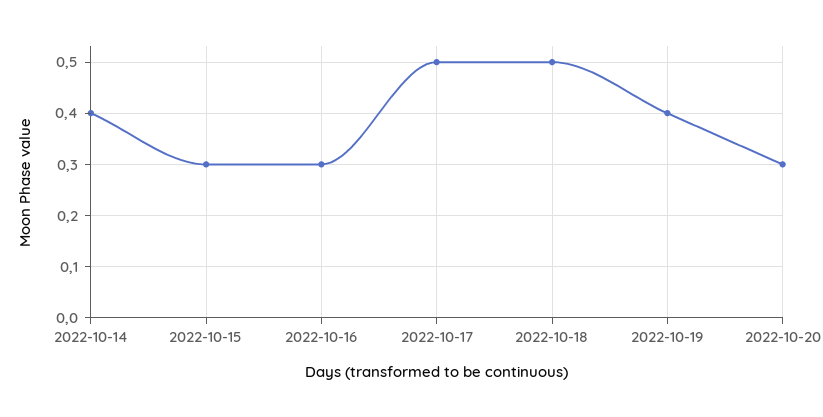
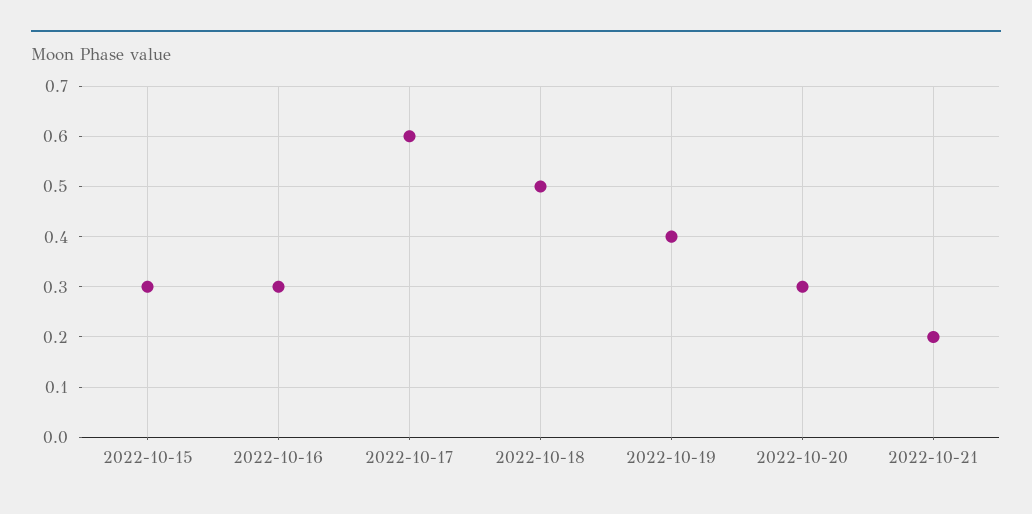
2022-10-14: 0.4 -> none
2022-10-17: 0.5 -> 0.6
2022-10-21: none -> 0.2

